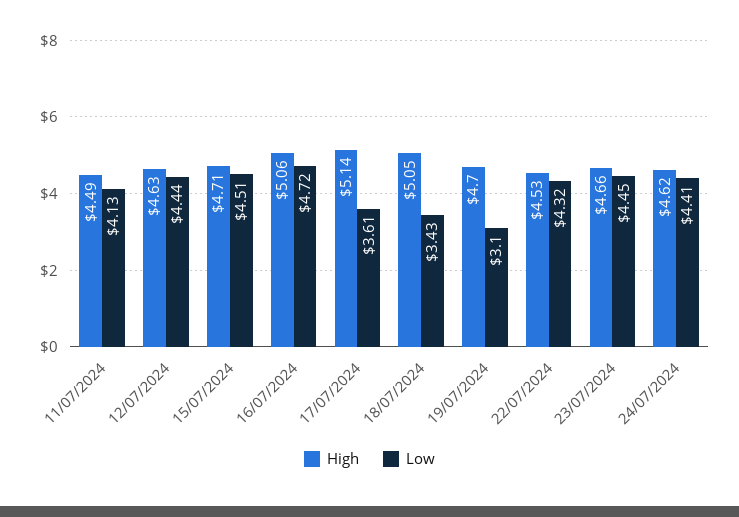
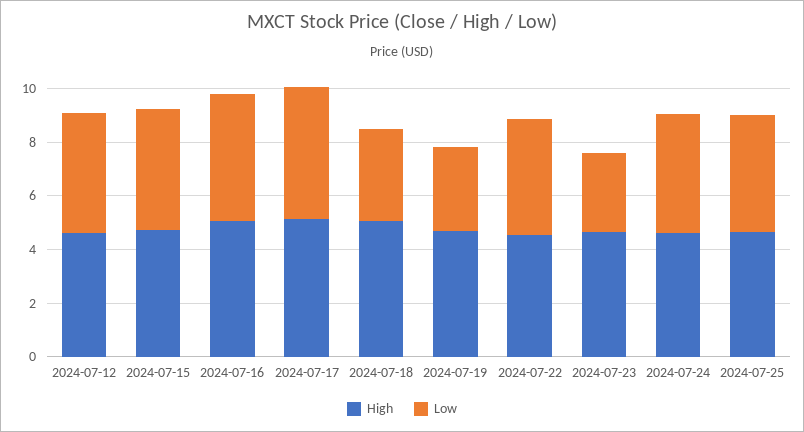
High, 11/07/2024: 4.49 -> none
Low, 11/07/2024: 4.13 -> none
Low, 17/07/2024: 3.61 -> 5
Low, 23/07/2024: 4.45 -> 3
High, 2024-07-25: none -> 4.5
Low, 2024-07-25: none -> 4.5

